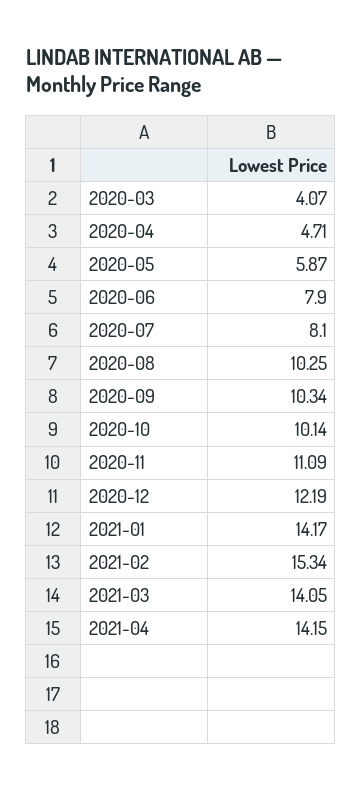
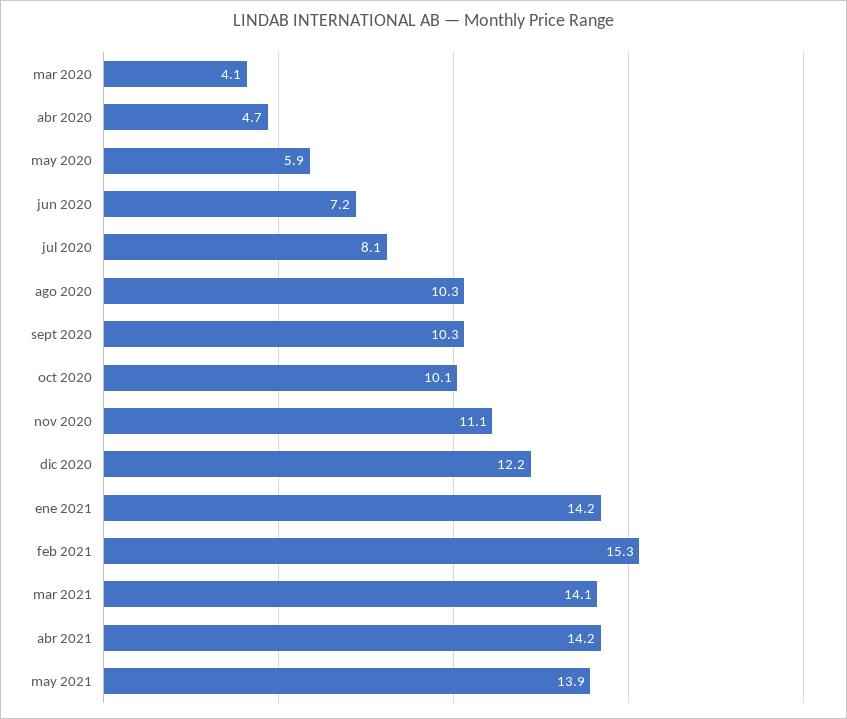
2020-06: 7.9 -> 7.2
may 2021: none -> 13.9

